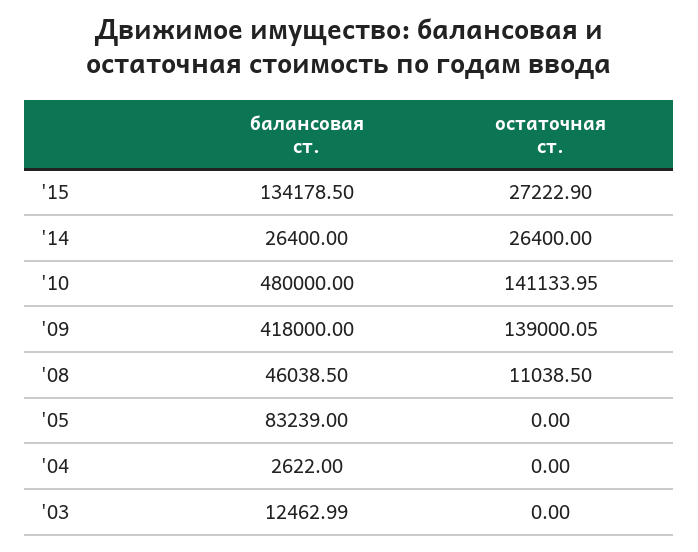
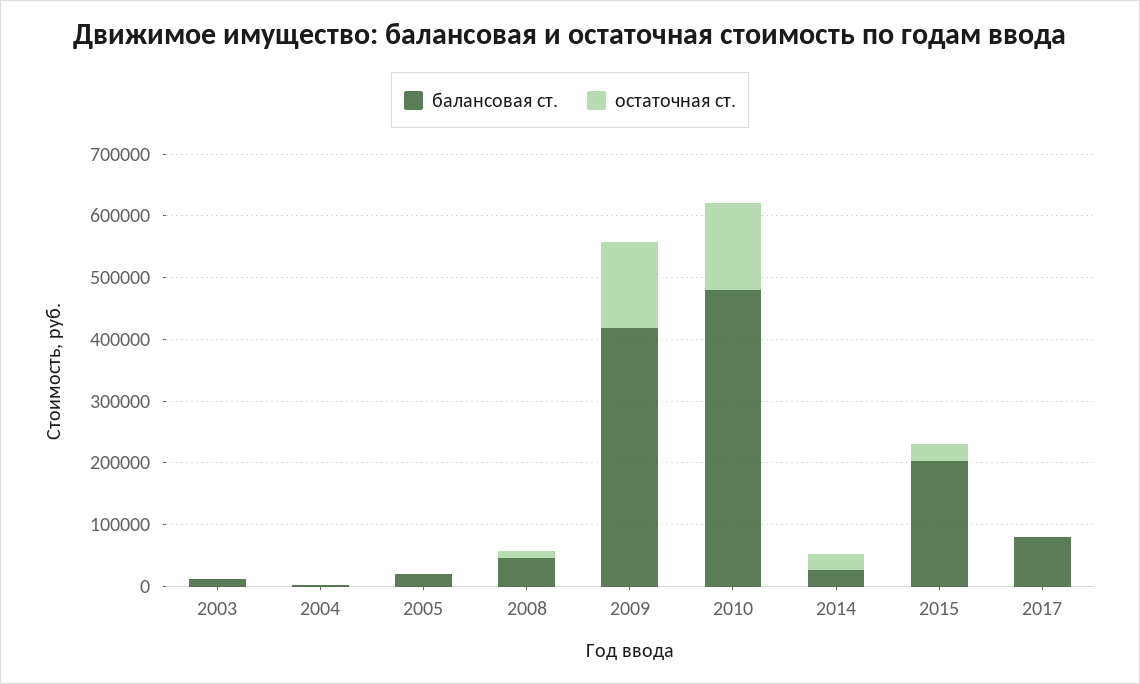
балансовая ст., '15: 134178.5 -> 200000
балансовая ст., '05: 83239 -> 20000
балансовая ст., 2017: none -> 80000
остаточная ст., 2017: none -> 0

